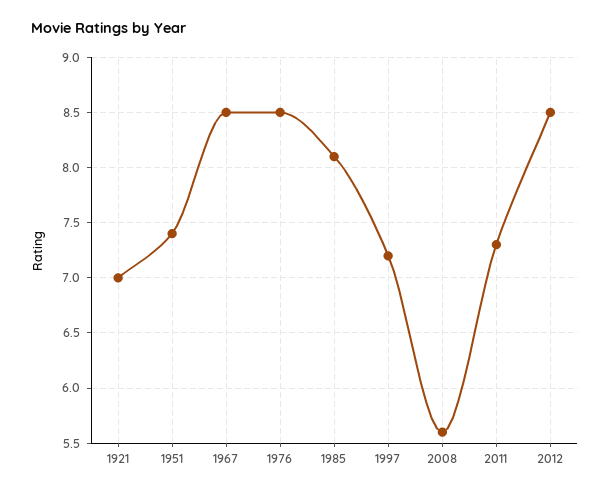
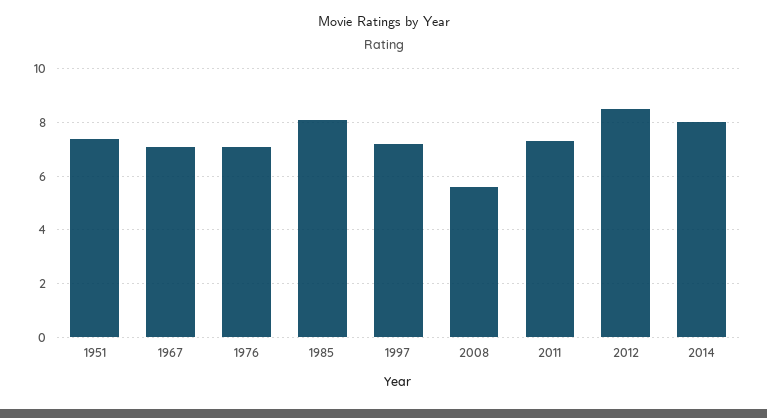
1921: 7 -> none
1967: 8.5 -> 7
1976: 8.5 -> 7
2014: none -> 8

